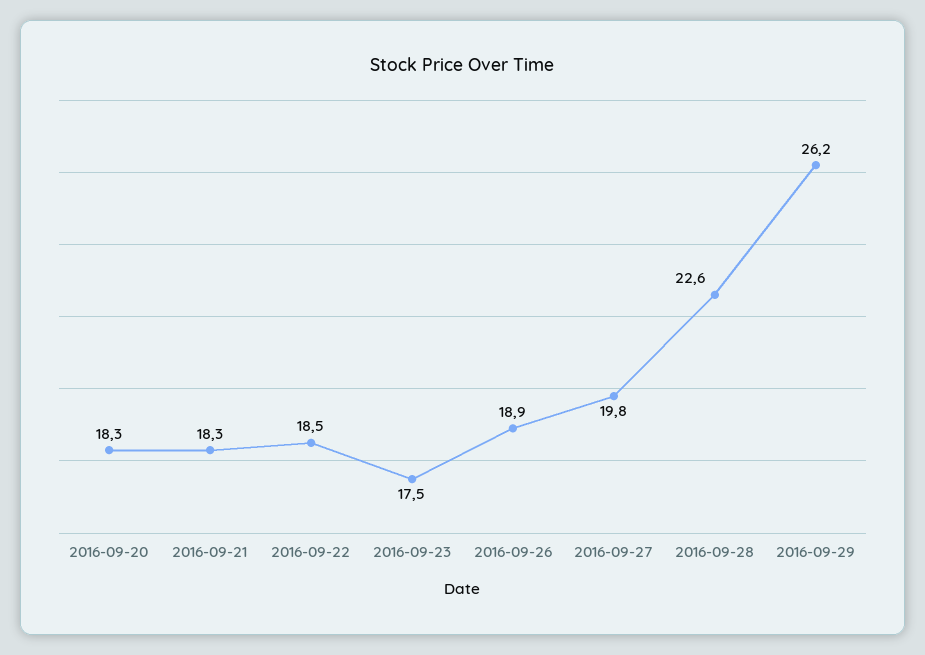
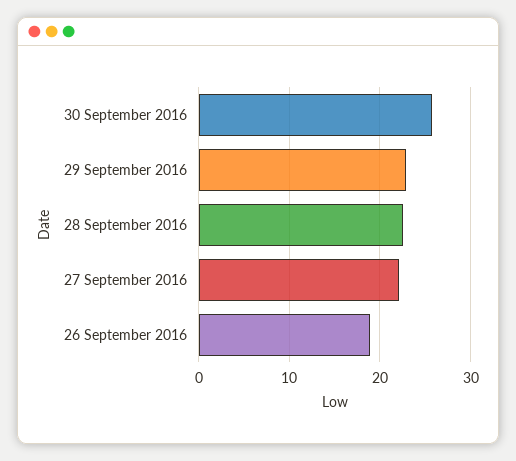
2016-09-20: 18.3 -> none
2016-09-21: 18.3 -> none
2016-09-22: 18.5 -> none
2016-09-23: 17.5 -> none
2016-09-27: 19.8 -> 22
2016-09-29: 26.2 -> 23
30 September 2016: none -> 26

